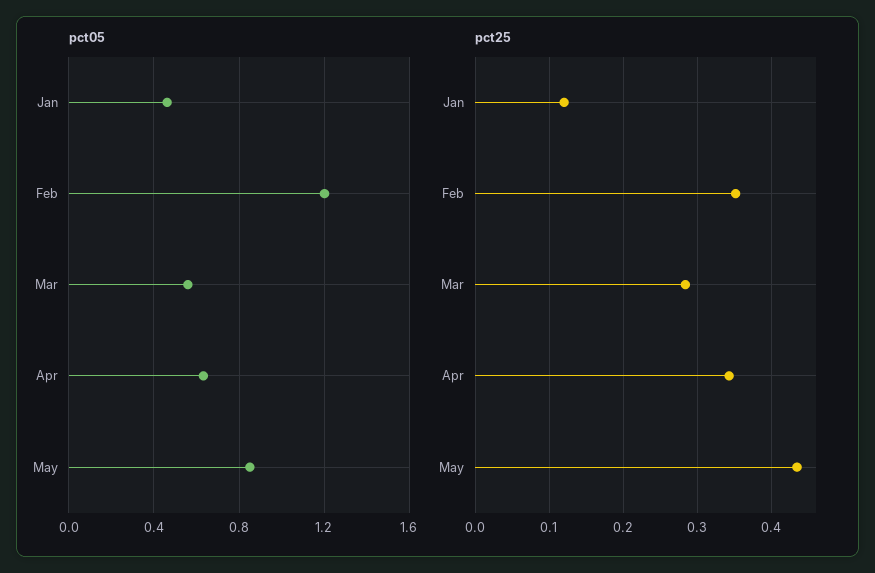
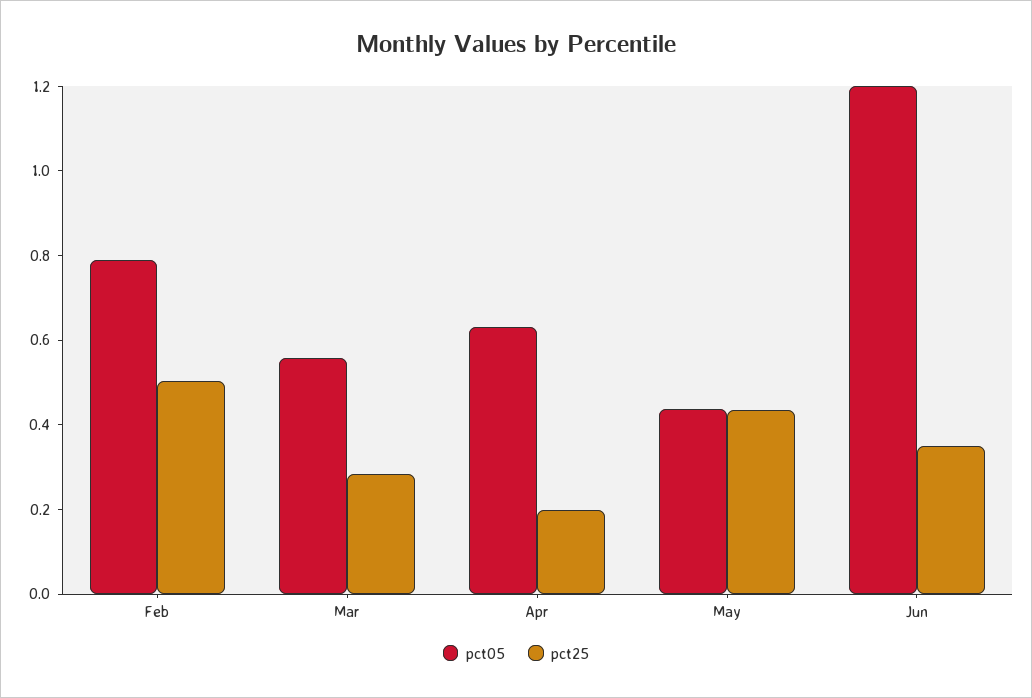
pct05, Jan: 0.45 -> none
pct05, Feb: 1.2 -> 0.8
pct05, May: 0.85 -> 0.45
pct25, Jan: 0.12 -> none
pct25, Feb: 0.35 -> 0.5
pct25, Apr: 0.34 -> 0.2
pct05, Jun: none -> 1.2
pct25, Jun: none -> 0.35

